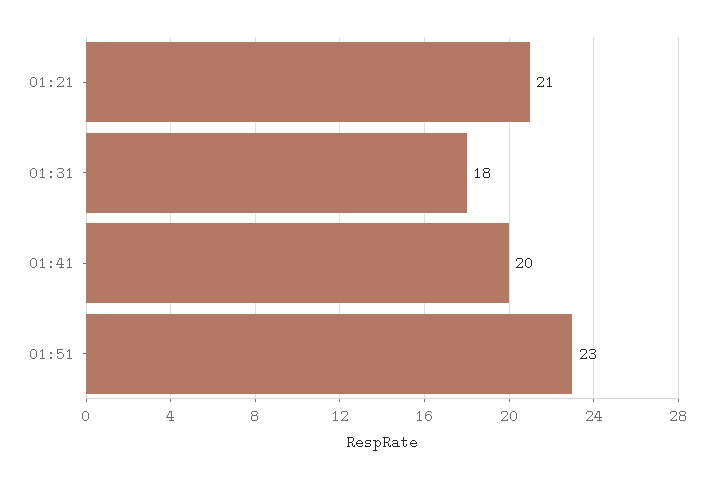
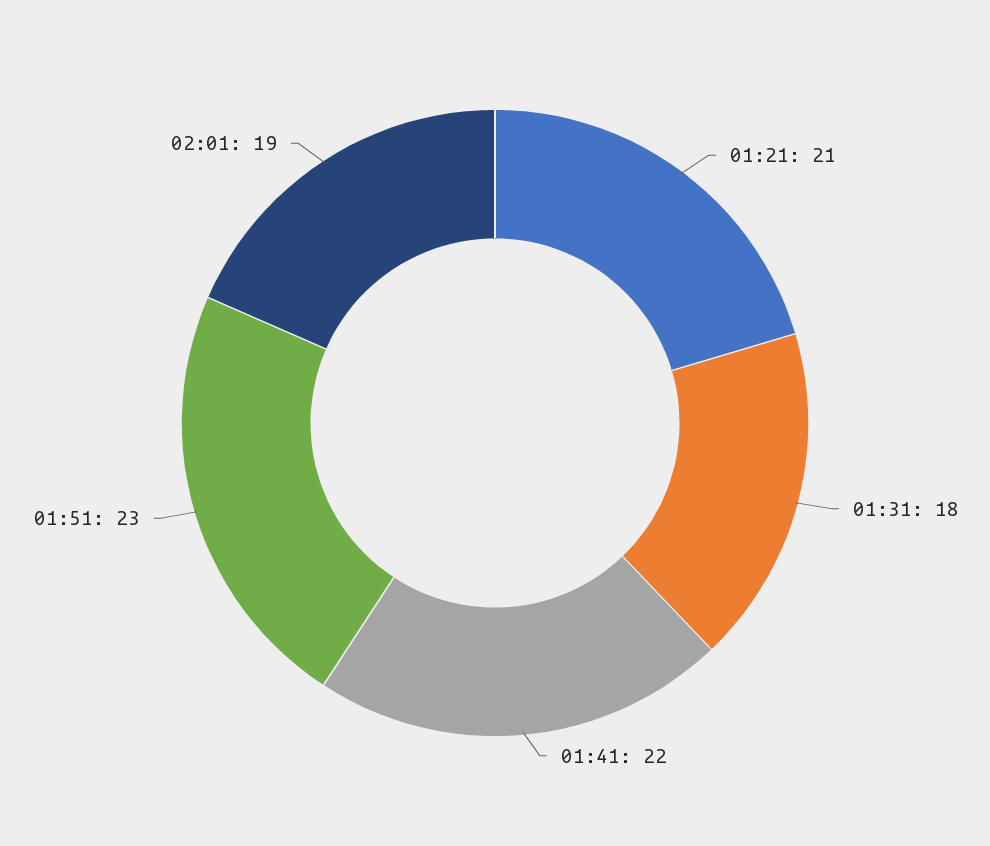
01:41: 20 -> 22
02:01: none -> 19

